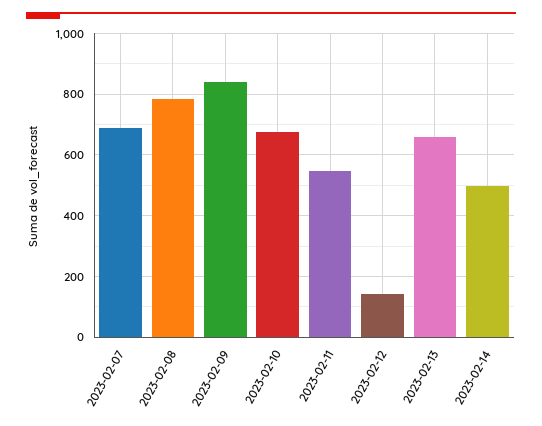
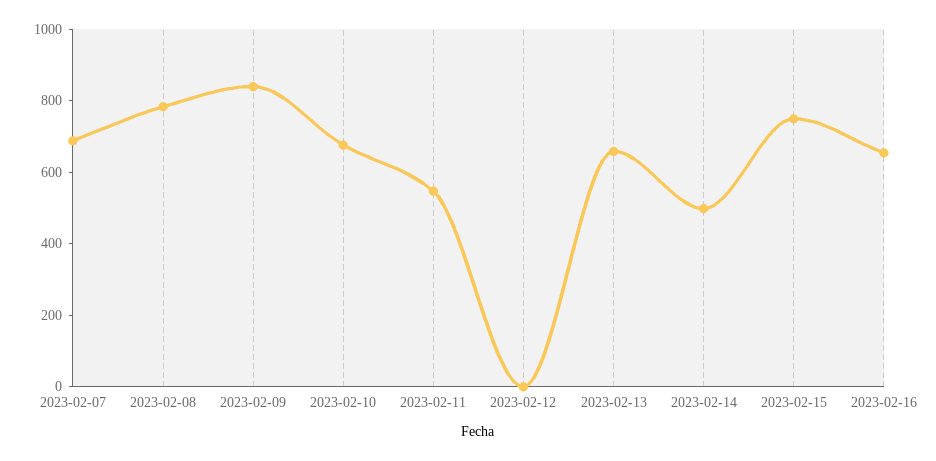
2023-02-12: 140 -> 0
2023-02-15: none -> 750
2023-02-16: none -> 650

